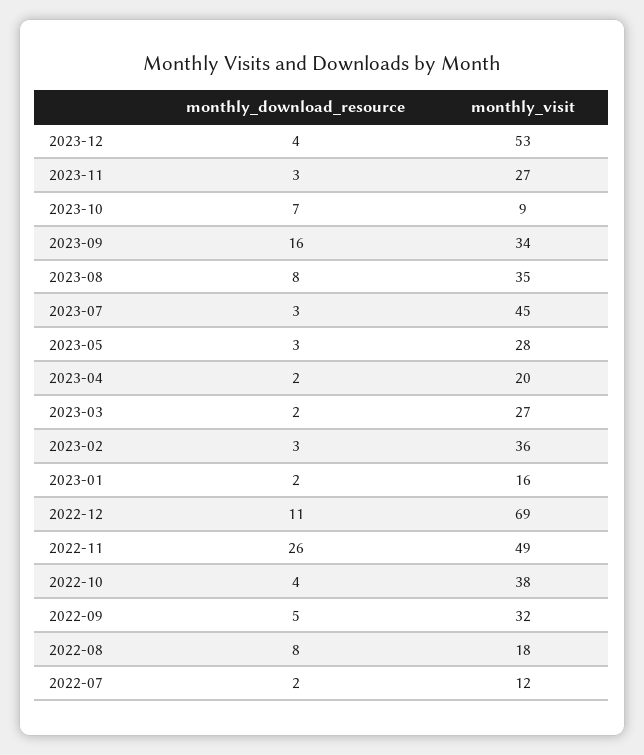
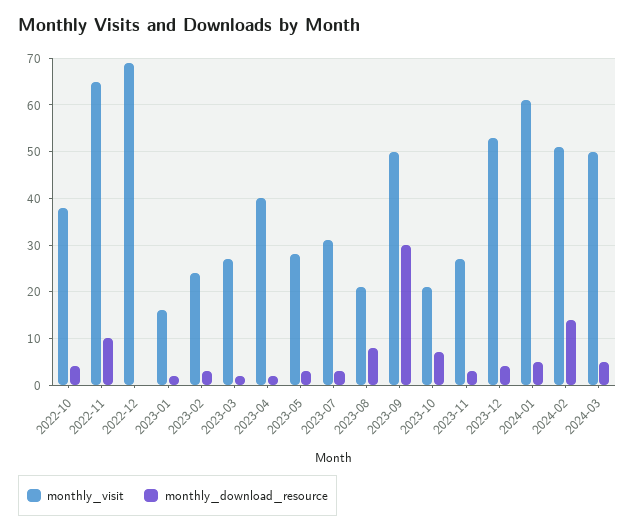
monthly_visit, 2023-10: 9 -> 20
monthly_download_resource, 2023-09: 16 -> 30
monthly_visit, 2023-09: 34 -> 50
monthly_visit, 2023-08: 35 -> 20
monthly_visit, 2023-07: 45 -> 30
monthly_visit, 2023-04: 20 -> 40
monthly_visit, 2023-02: 36 -> 25
monthly_download_resource, 2022-12: 11 -> 0
monthly_download_resource, 2022-11: 26 -> 10
monthly_visit, 2022-11: 49 -> 65
monthly_download_resource, 2022-09: 5 -> none
monthly_visit, 2022-09: 32 -> none
monthly_download_resource, 2022-08: 8 -> none
monthly_visit, 2022-08: 18 -> none
monthly_download_resource, 2022-07: 2 -> none
monthly_visit, 2022-07: 12 -> none
monthly_visit, 2024-01: none -> 60
monthly_download_resource, 2024-01: none -> 5
monthly_visit, 2024-02: none -> 50
monthly_download_resource, 2024-02: none -> 15
monthly_visit, 2024-03: none -> 50
monthly_download_resource, 2024-03: none -> 5

